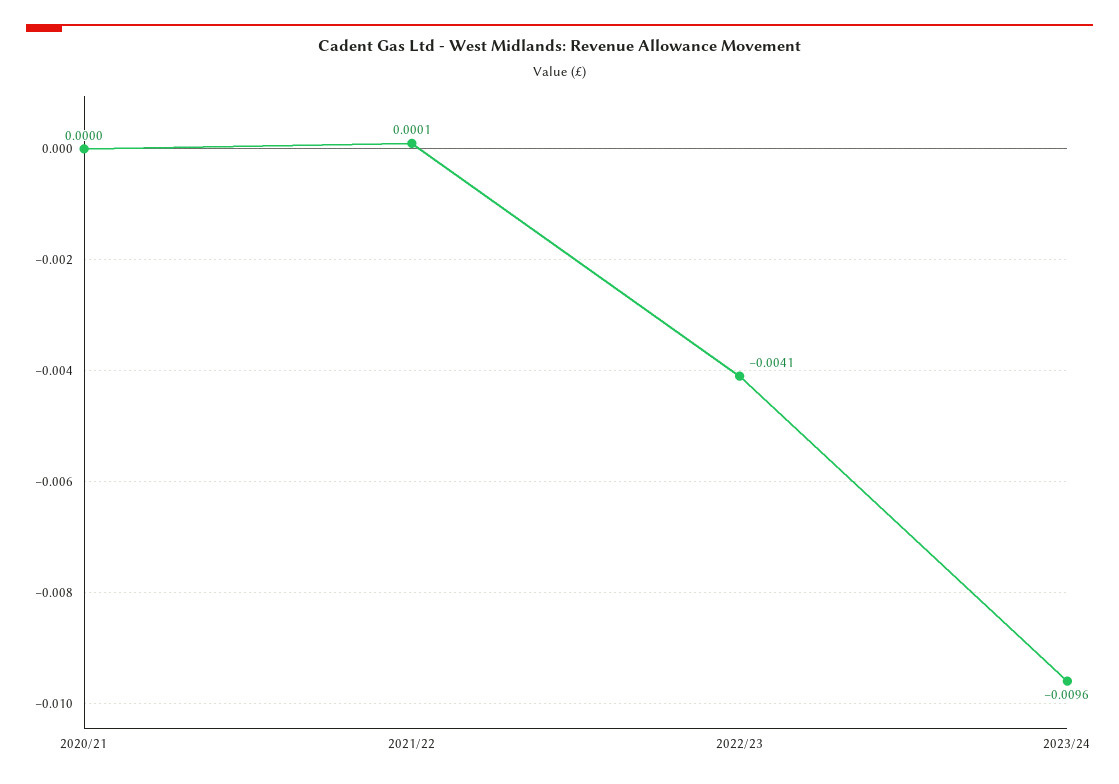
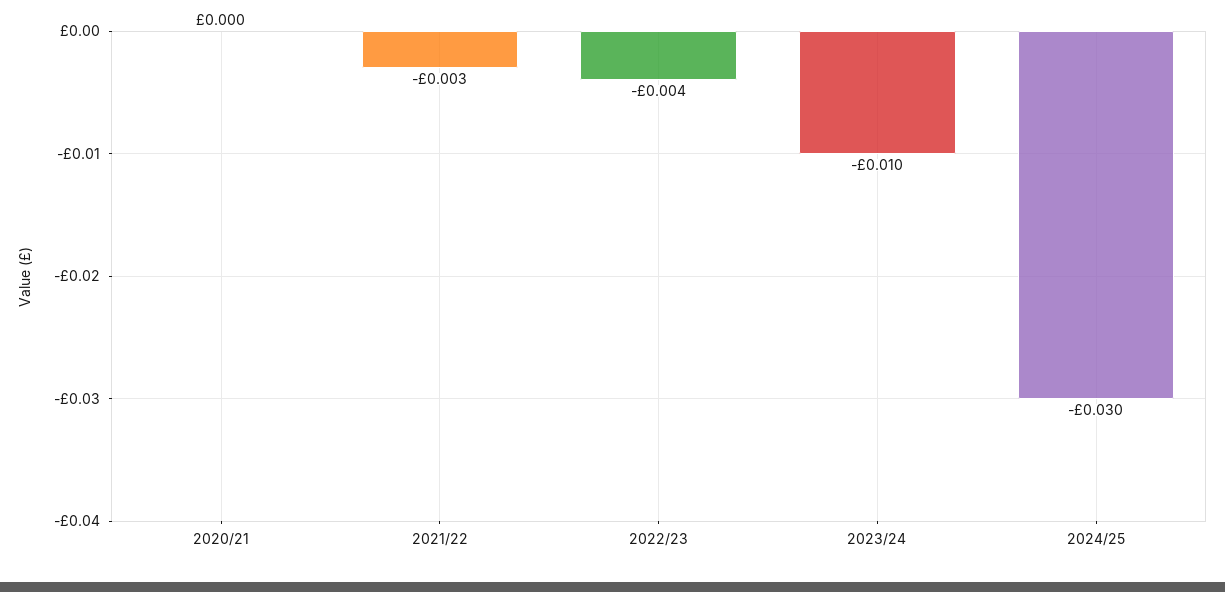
2021/22: 0.0001 -> -0.003
2024/25: none -> -0.03

